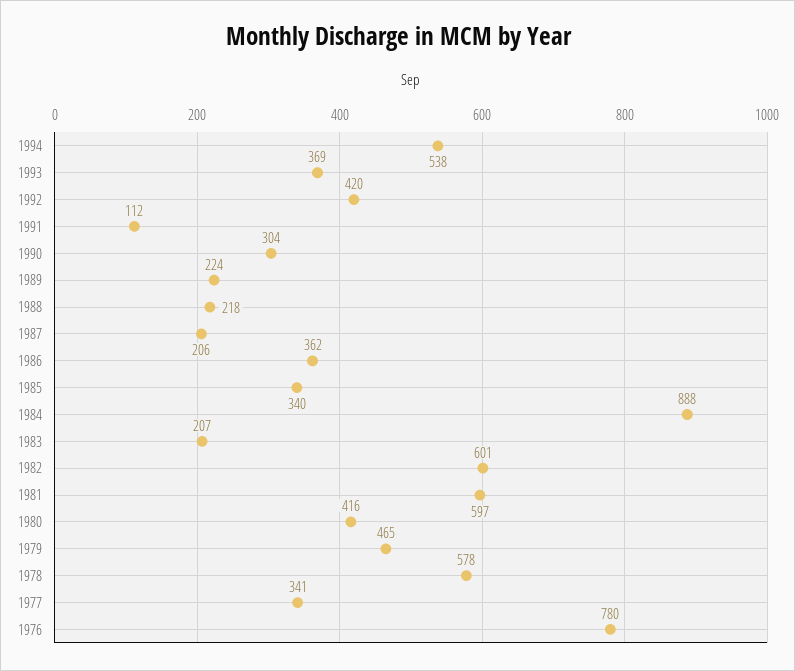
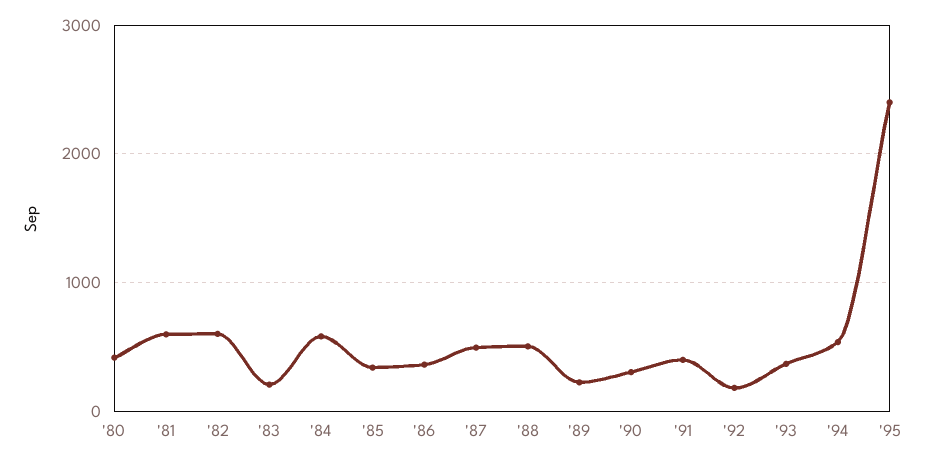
1992: 420 -> 200
1991: 112 -> 400
1988: 218 -> 500
1987: 206 -> 500
1984: 888 -> 600
1979: 465 -> none
1978: 578 -> none
1977: 341 -> none
1976: 780 -> none
'95: none -> 2400

